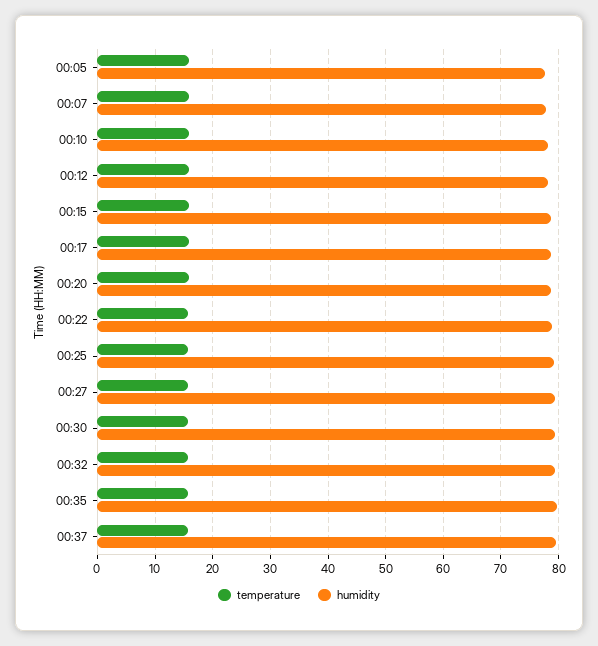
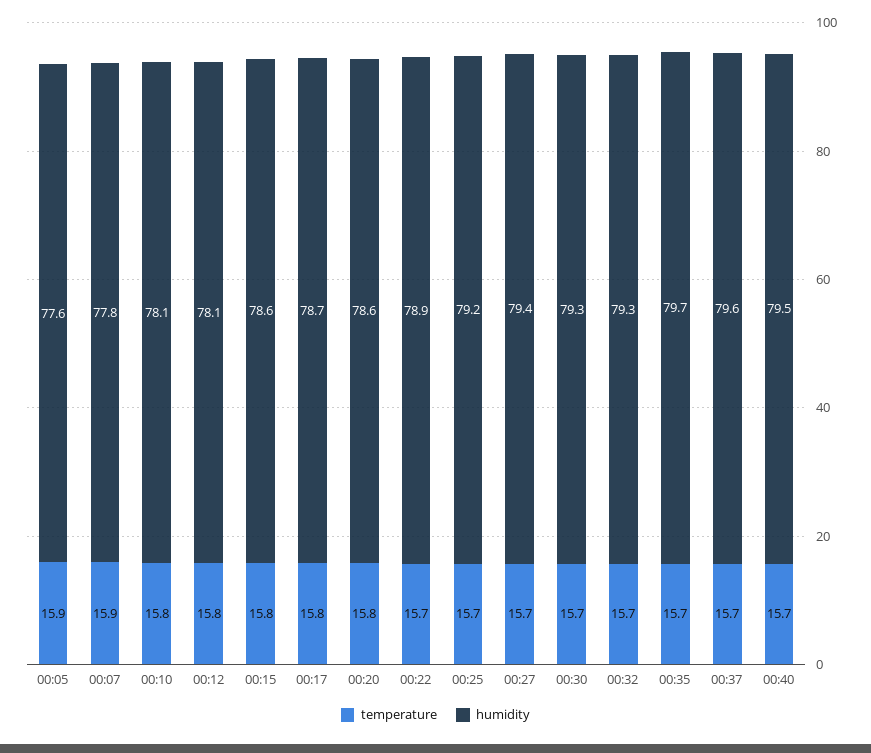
temperature, 00:40: none -> 15.7
humidity, 00:40: none -> 79.5

